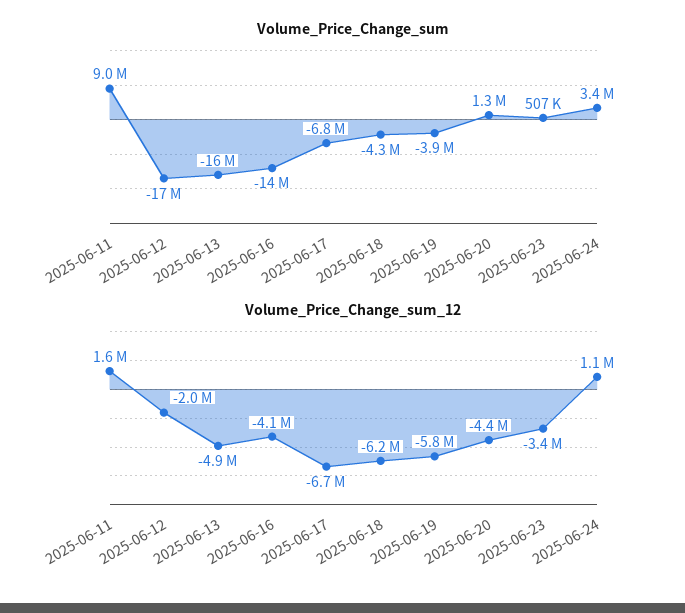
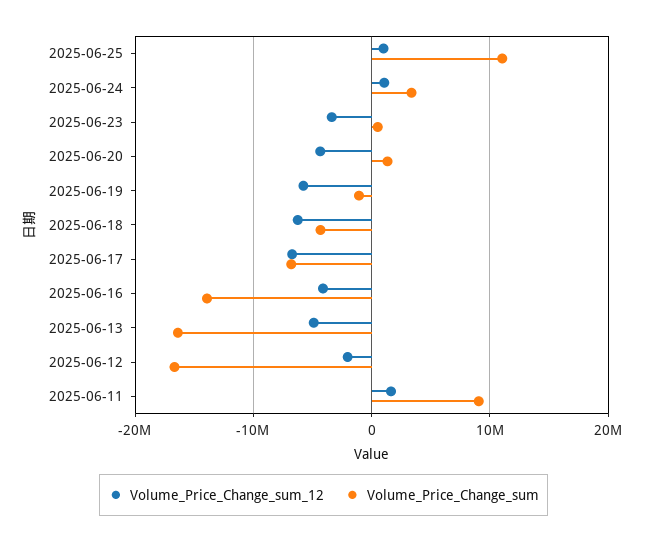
Volume_Price_Change_sum, 2025-06-19: -3900000 -> -1000000
Volume_Price_Change_sum_12, 2025-06-25: none -> 1000000
Volume_Price_Change_sum, 2025-06-25: none -> 11000000

